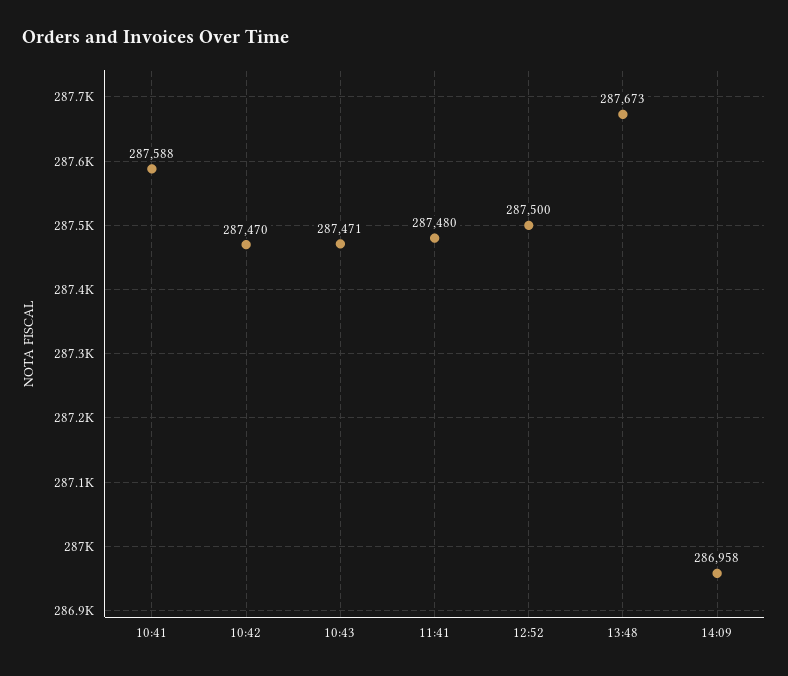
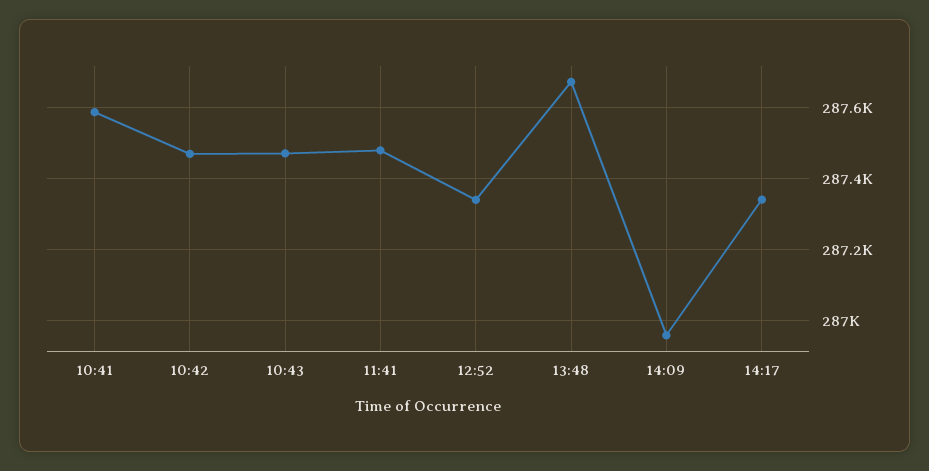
12:52: 287500 -> 287340
14:17: none -> 287340

